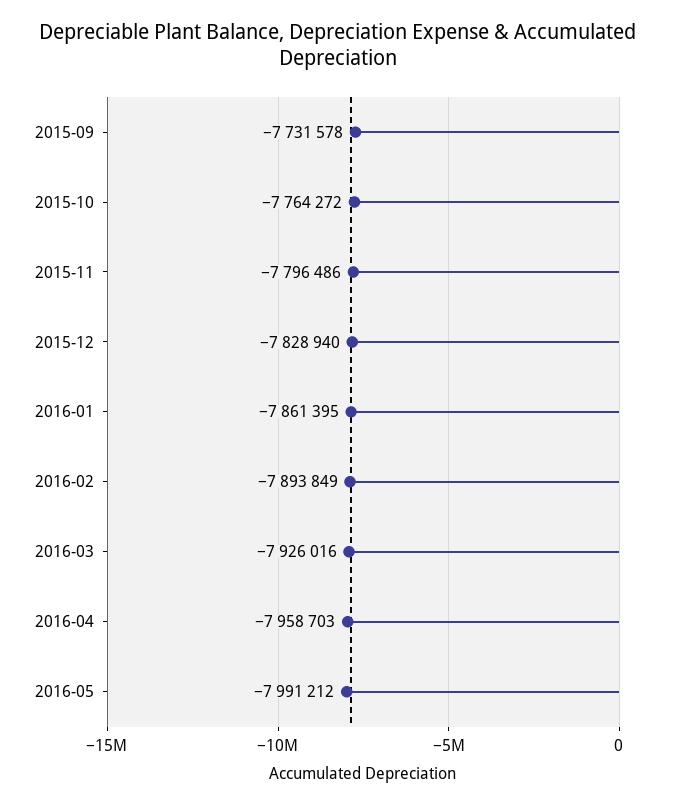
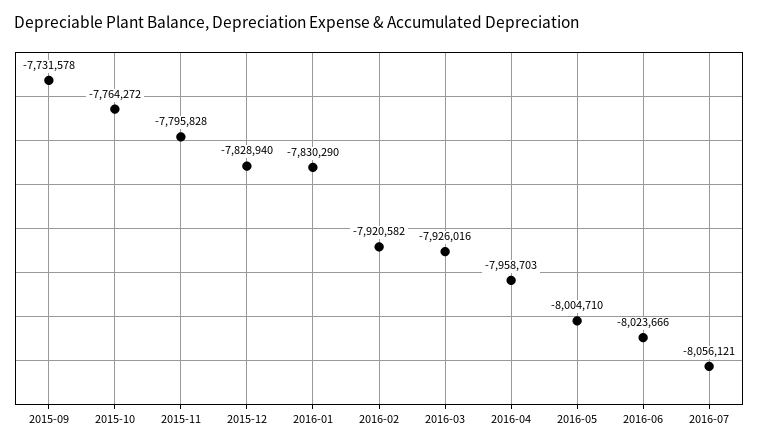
2015-11: -7796486 -> -7795828
2016-01: -7861395 -> -7830290
2016-02: -7893849 -> -7920582
2016-05: -7991212 -> -8004710
2016-06: none -> -8023666
2016-07: none -> -8056121

